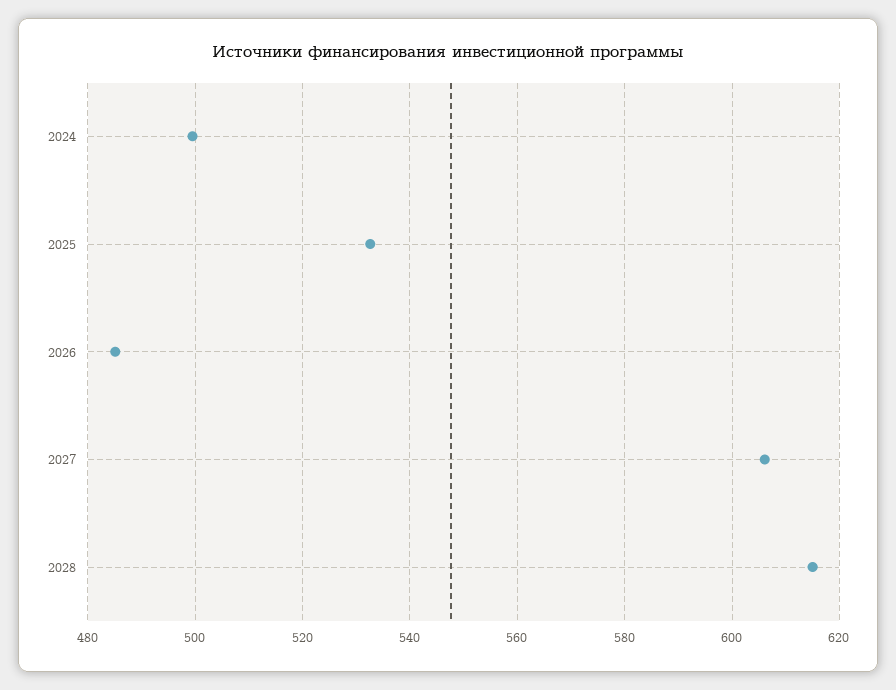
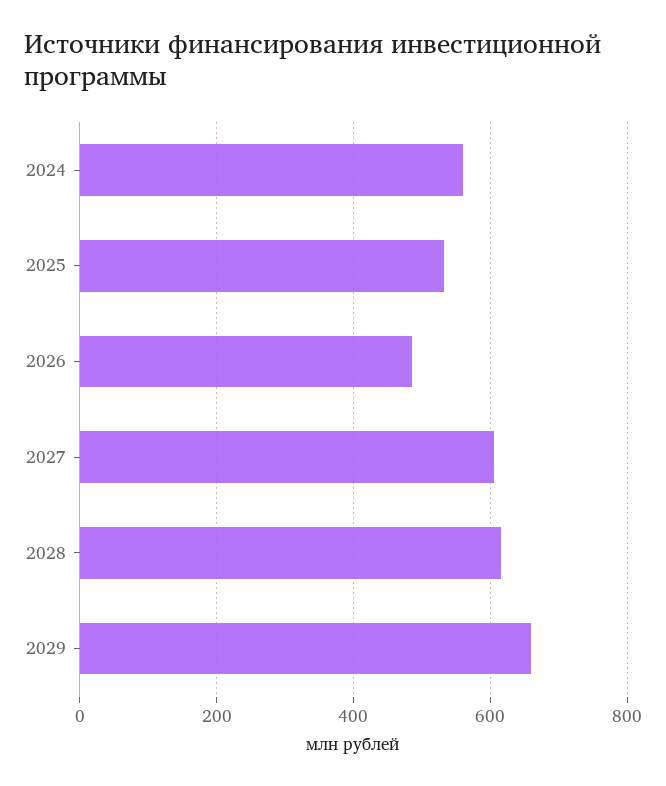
2024: 500 -> 560
2029: none -> 660

